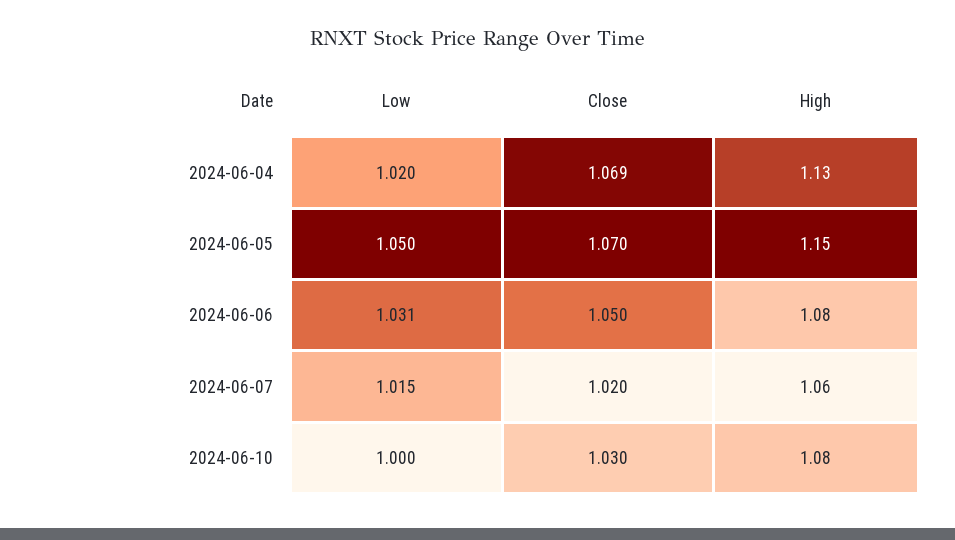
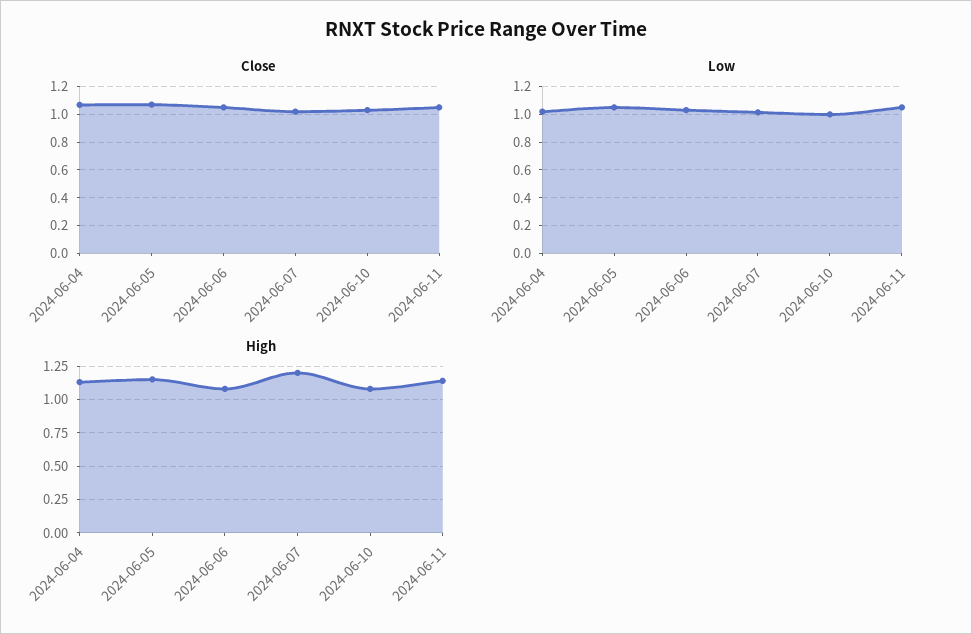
High, 2024-06-07: 1.06 -> 1.2
Close, 2024-06-11: none -> 1.05
Low, 2024-06-11: none -> 1.05
High, 2024-06-11: none -> 1.15

